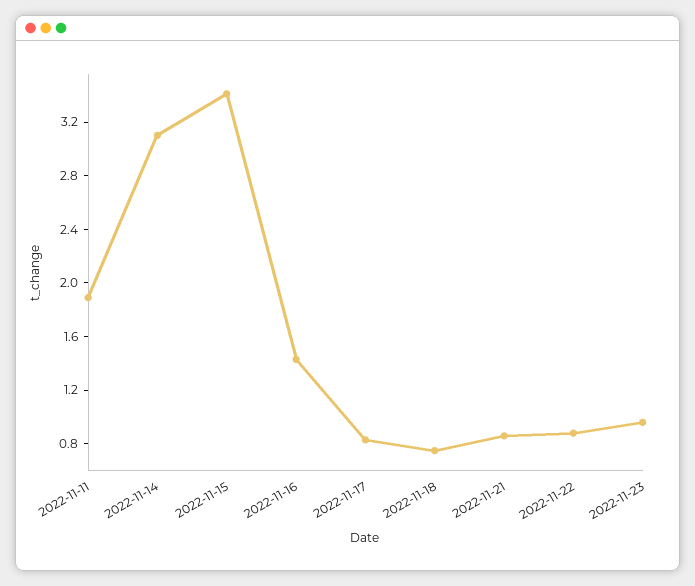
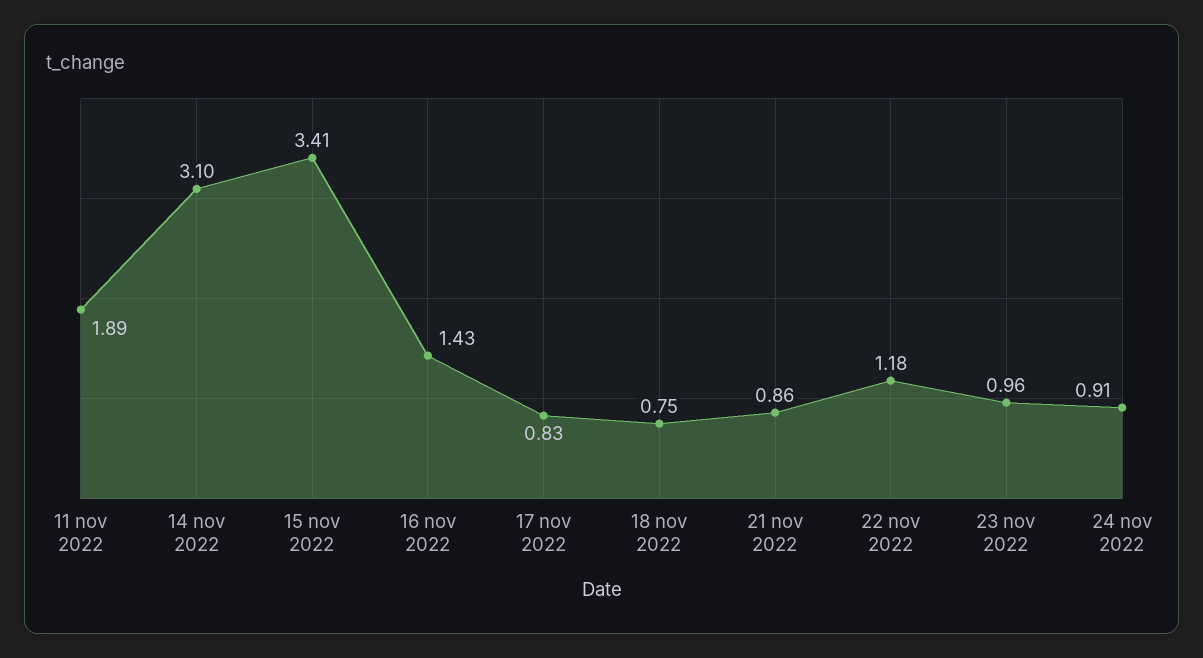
2022-11-22: 0.9 -> 1.18
24 nov 2022: none -> 0.91

